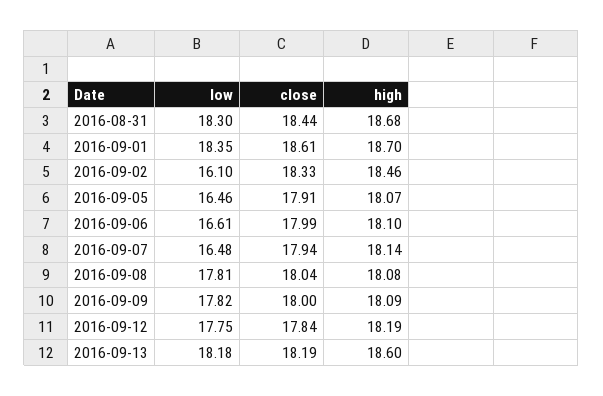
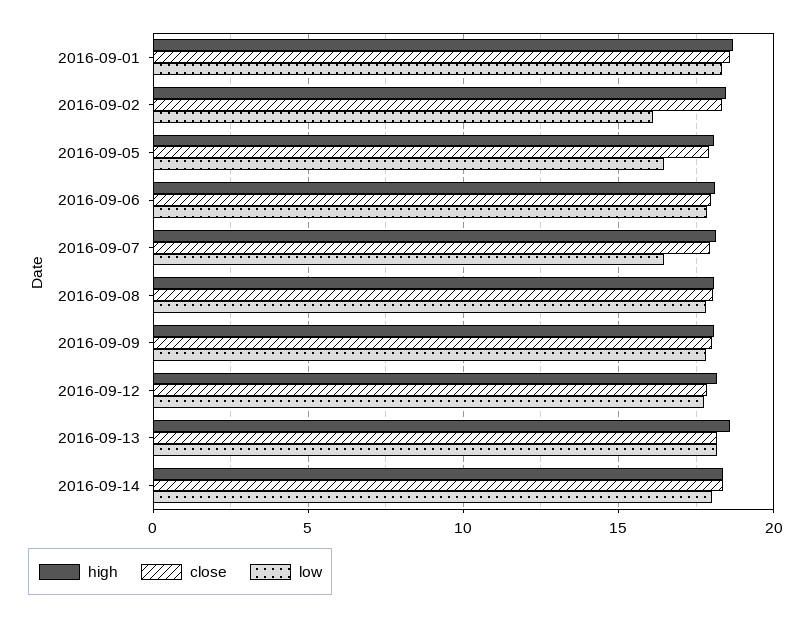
low, 2016-08-31: 18.3 -> none
close, 2016-08-31: 18.44 -> none
high, 2016-08-31: 18.68 -> none
low, 2016-09-06: 16.61 -> 18
high, 2016-09-14: none -> 18.5
close, 2016-09-14: none -> 18.5
low, 2016-09-14: none -> 18

